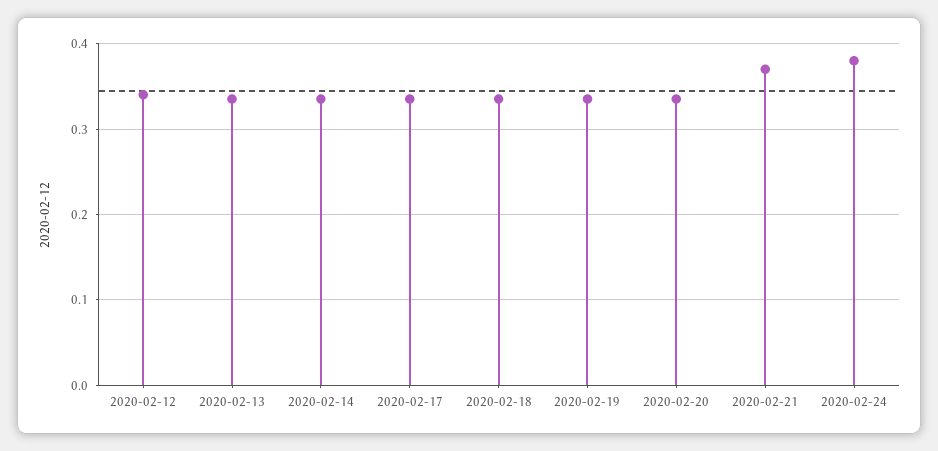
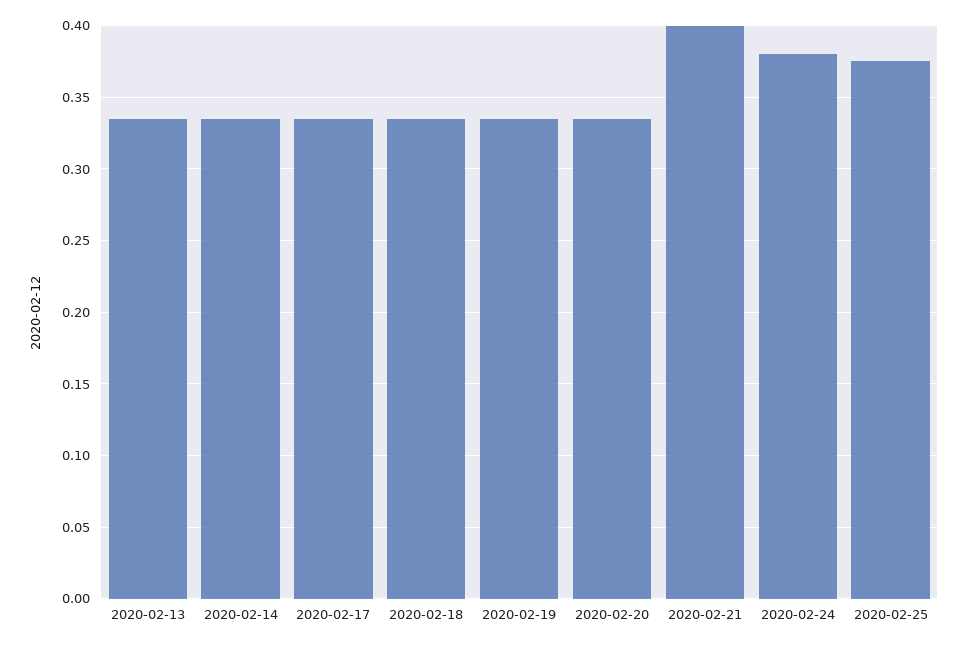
2020-02-12: 0.34 -> none
2020-02-21: 0.37 -> 0.4
2020-02-25: none -> 0.375

